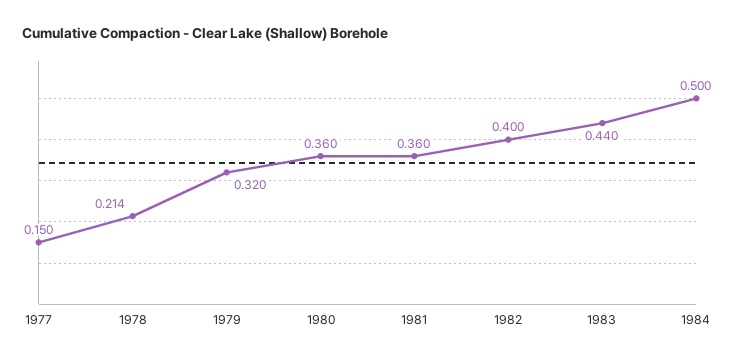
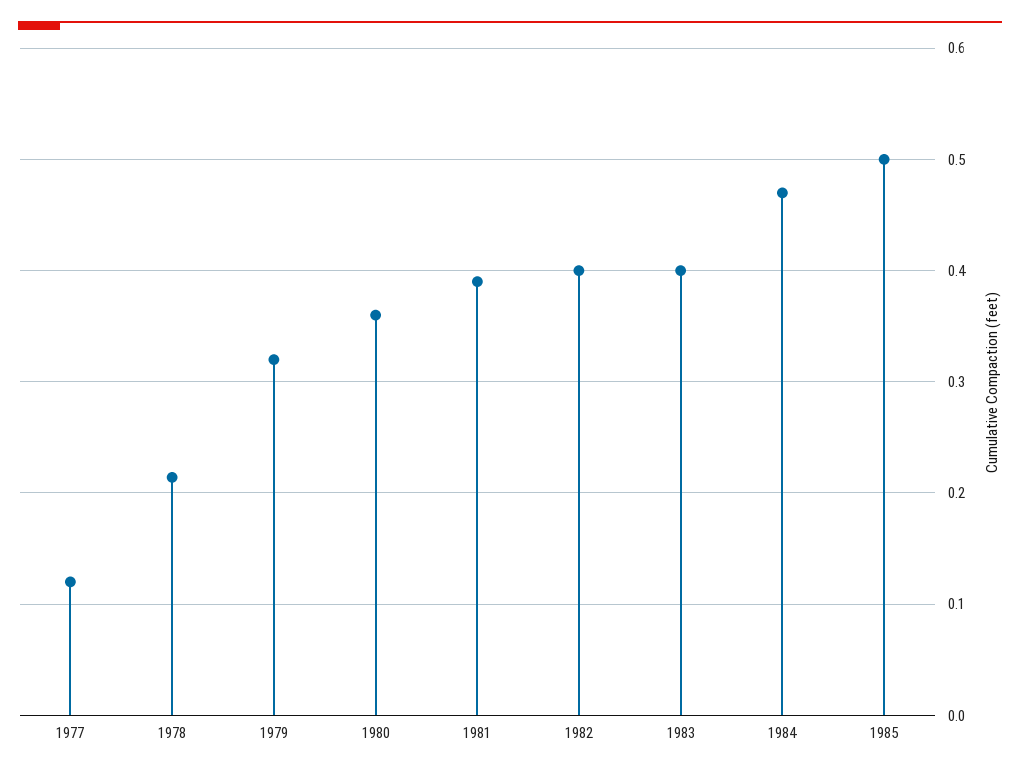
1977: 0.15 -> 0.12
1981: 0.36 -> 0.39
1983: 0.44 -> 0.4
1984: 0.5 -> 0.47
1985: none -> 0.5

